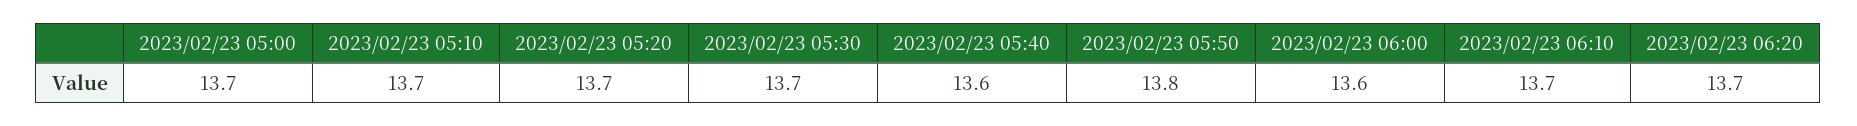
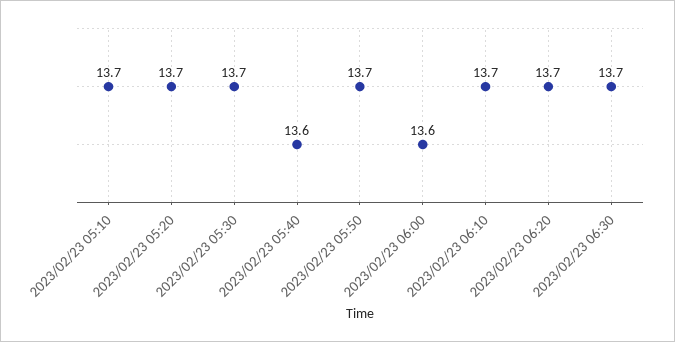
2023/02/23 05:00: 13.7 -> none
2023/02/23 05:50: 13.8 -> 13.7
2023/02/23 06:30: none -> 13.7

